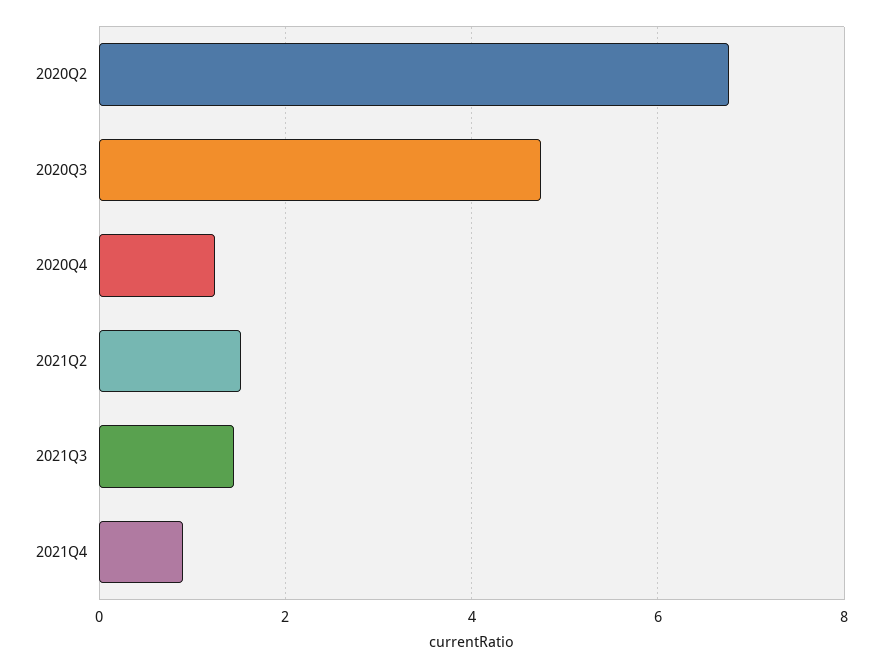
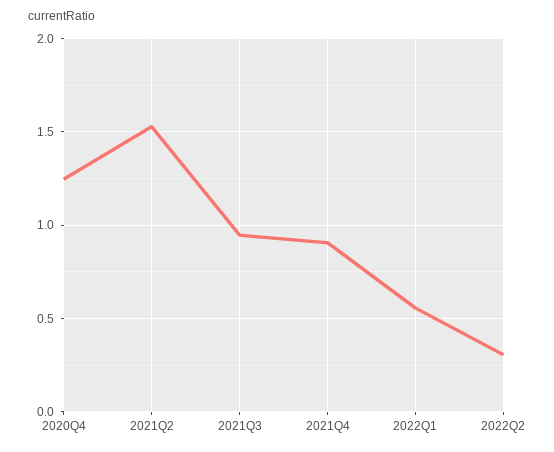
2020Q2: 6.8 -> none
2020Q3: 4.8 -> none
2021Q3: 1.4 -> 0.95
2022Q1: none -> 0.55
2022Q2: none -> 0.3

